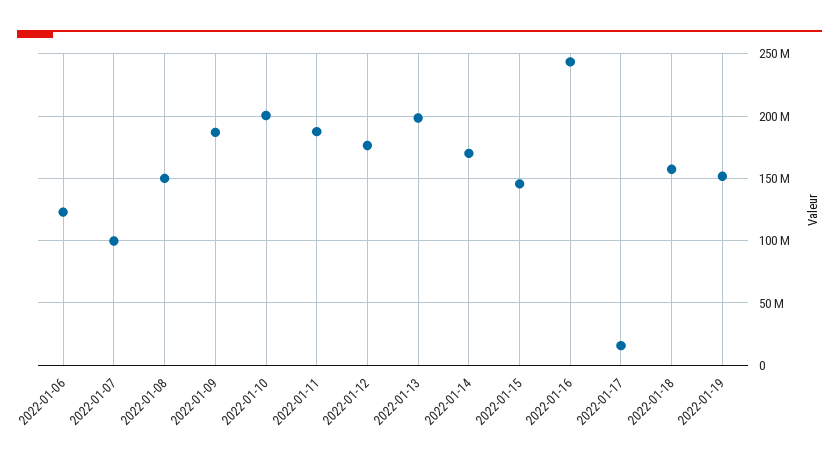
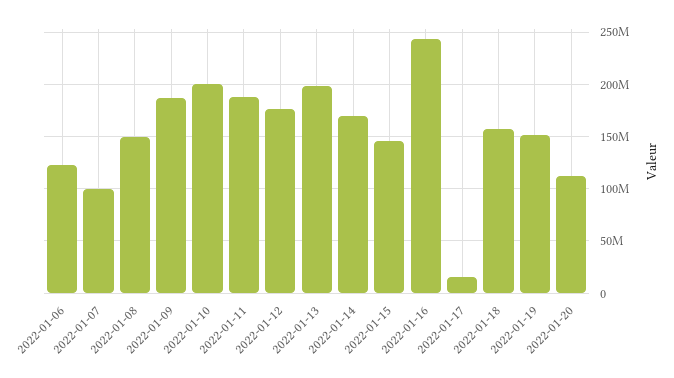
2022-01-20: none -> 110000000

